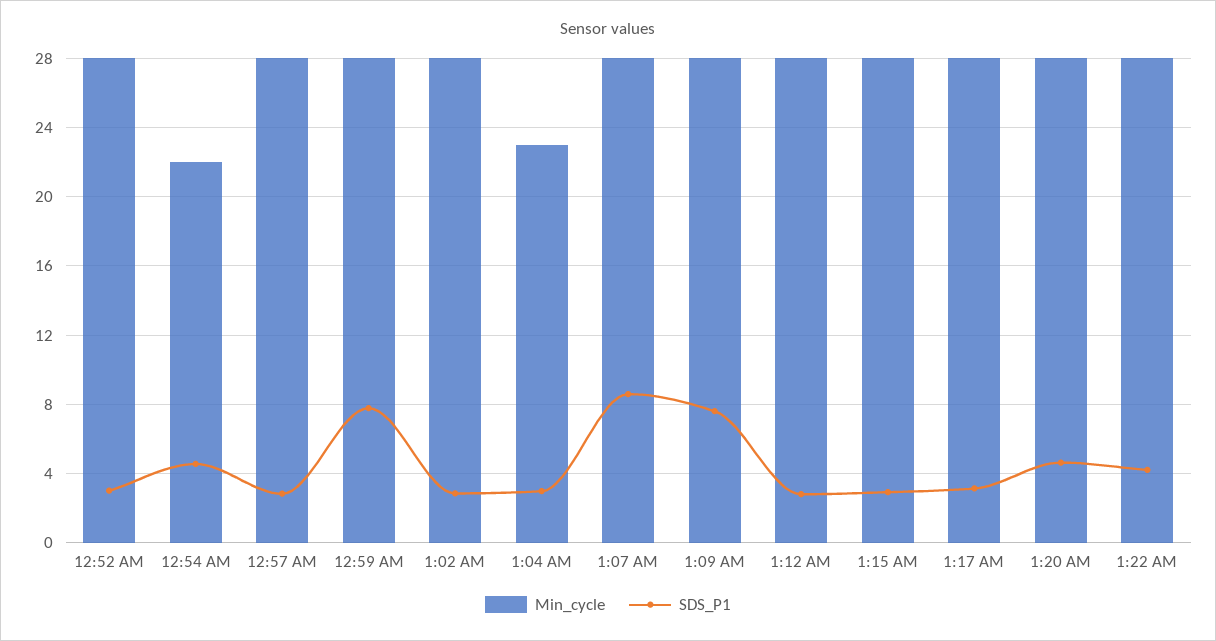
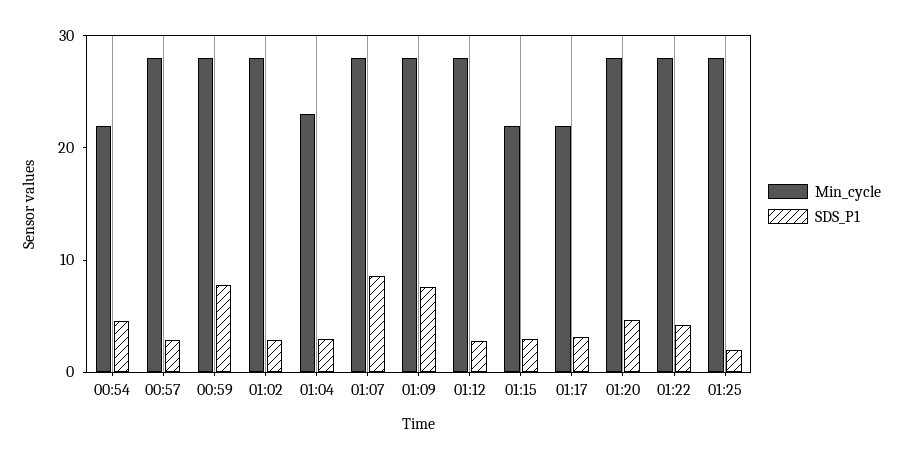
Min_cycle, 12:52 AM: 28 -> none
SDS_P1, 12:52 AM: 3 -> none
Min_cycle, 1:15 AM: 28 -> 22
Min_cycle, 1:17 AM: 28 -> 22
Min_cycle, 01:25: none -> 28
SDS_P1, 01:25: none -> 2

